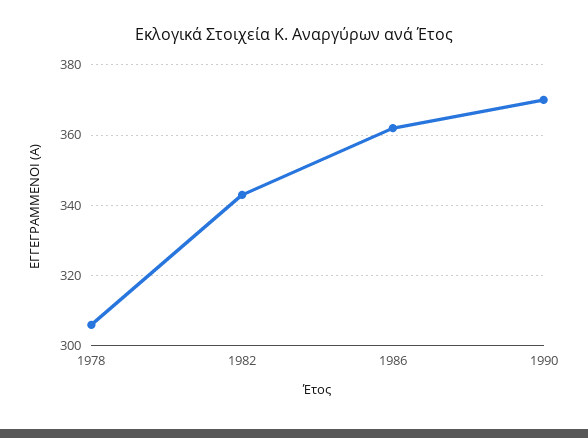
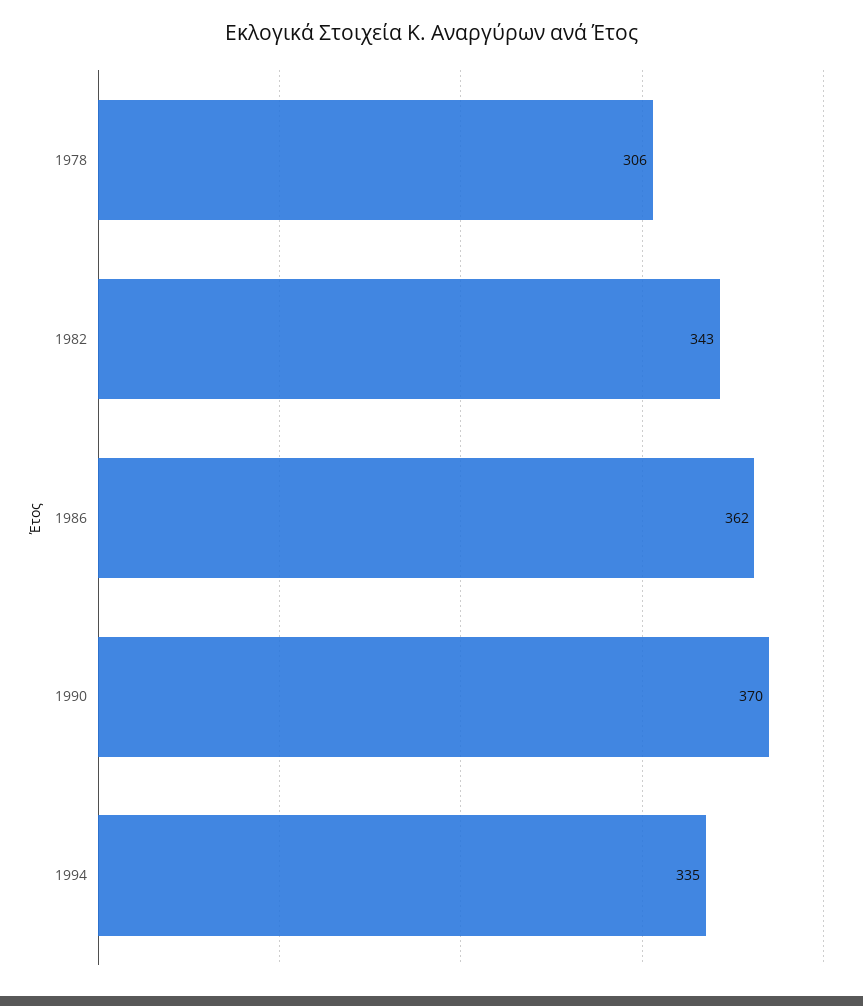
1994: none -> 335

